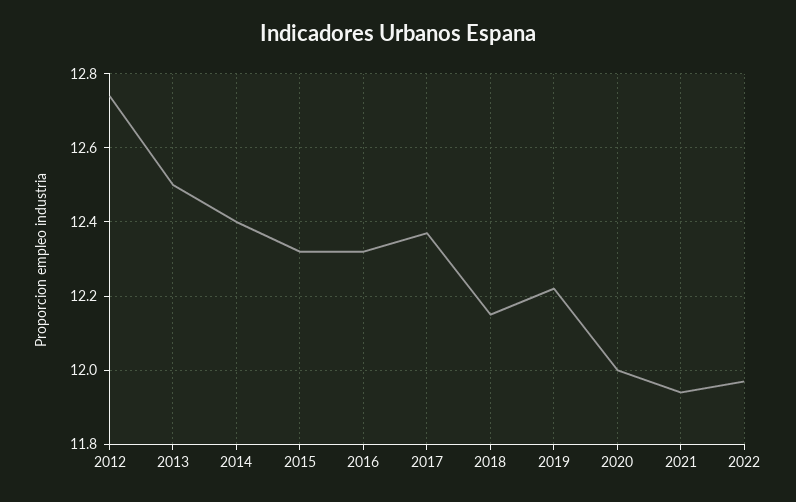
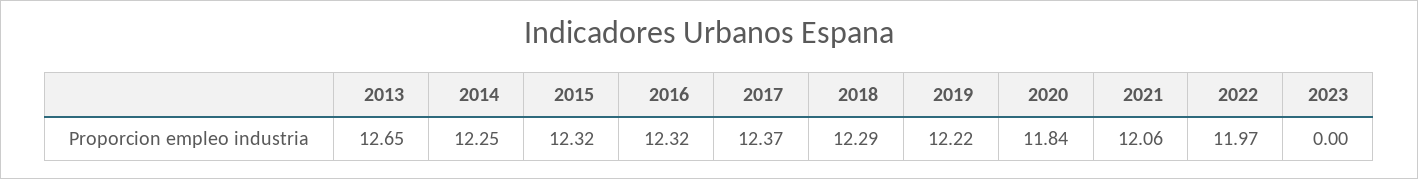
2012: 12.75 -> none
2013: 12.5 -> 12.65
2014: 12.4 -> 12.25
2018: 12.15 -> 12.29
2020: 12 -> 11.84
2021: 11.95 -> 12.06
2023: none -> 0

